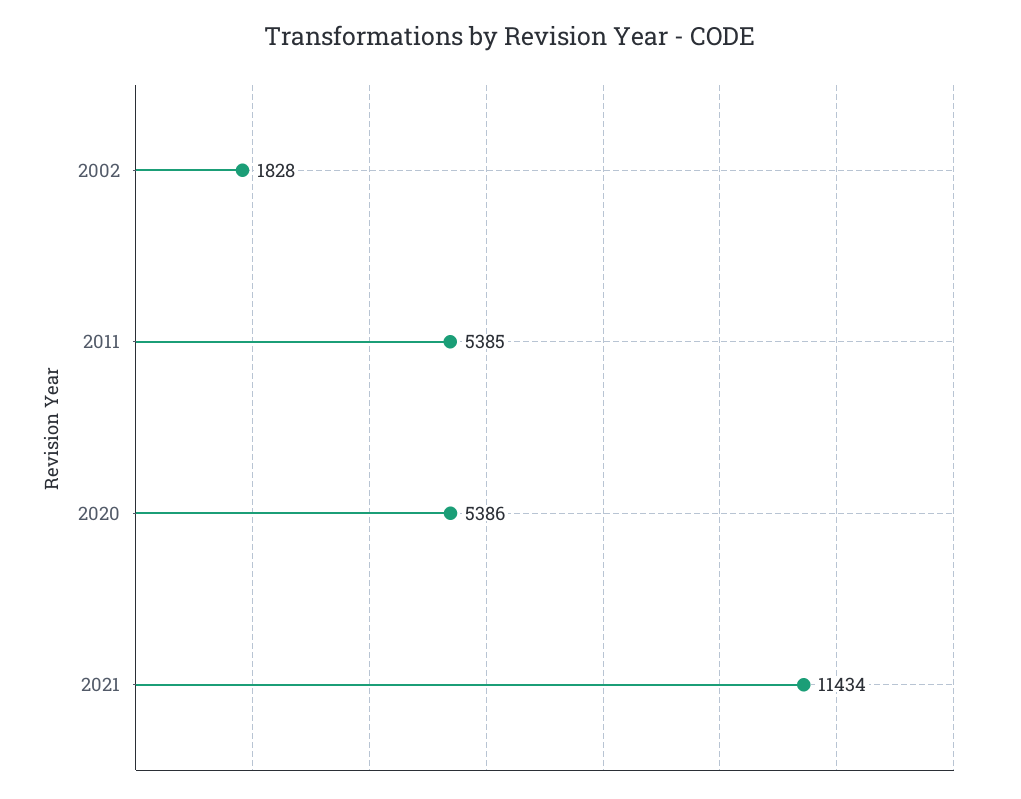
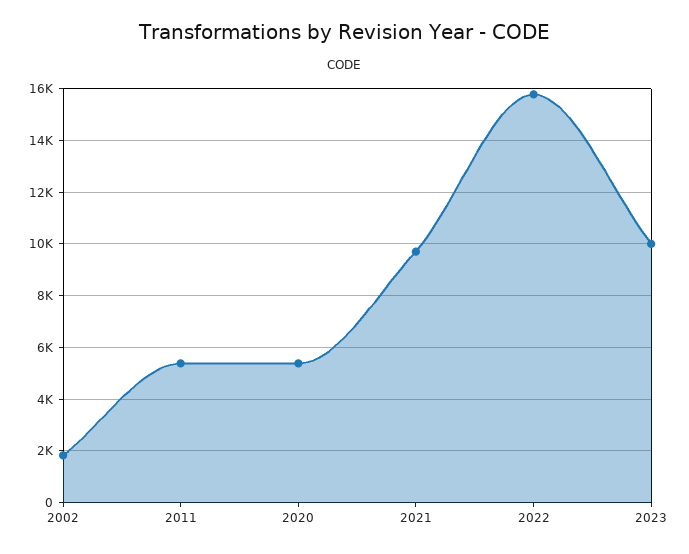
2021: 11434 -> 9750
2022: none -> 15750
2023: none -> 10000

